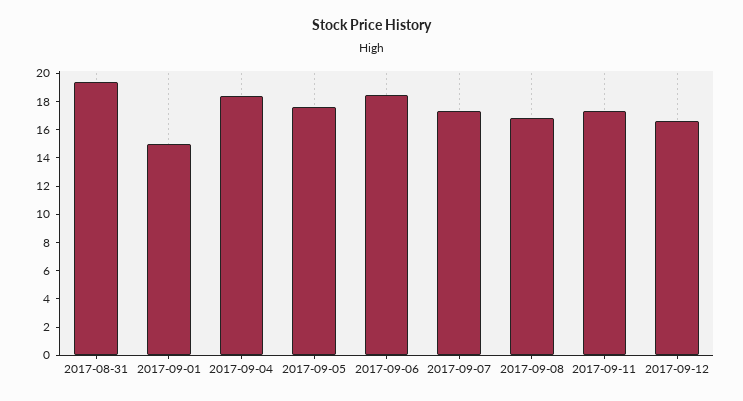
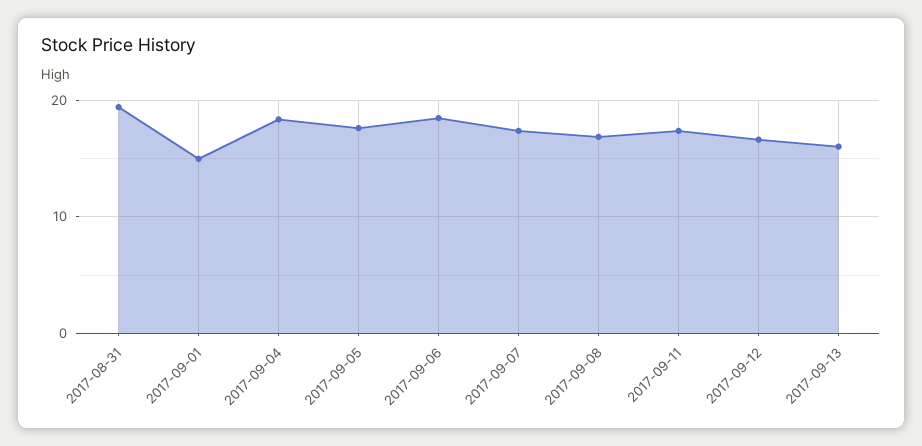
2017-09-13: none -> 16

